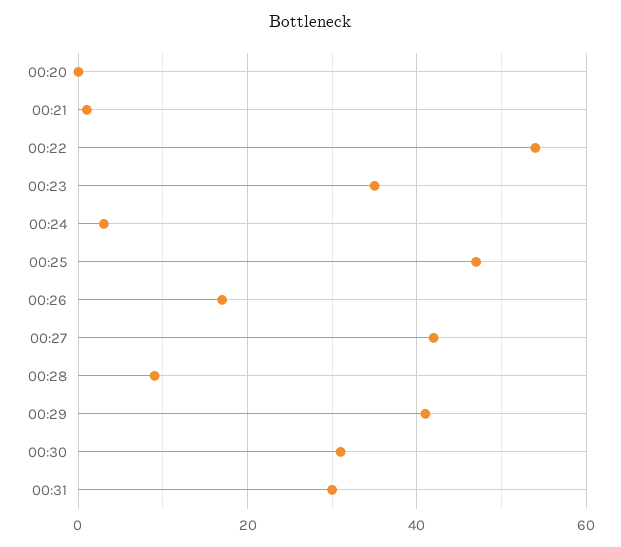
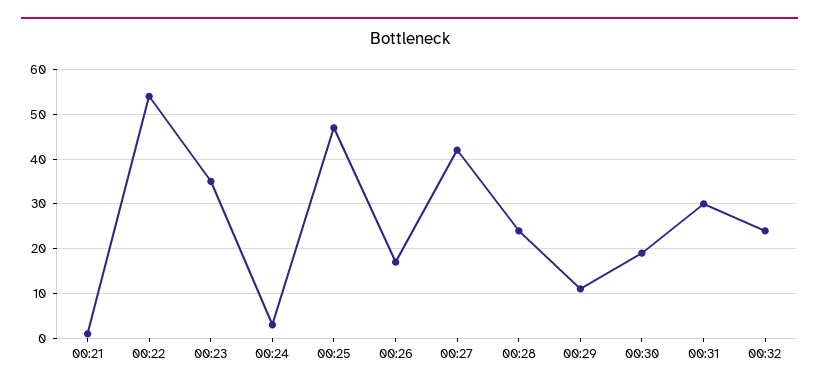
00:20: 0 -> none
00:28: 10 -> 25
00:29: 40 -> 10
00:30: 30 -> 20
00:32: none -> 25

